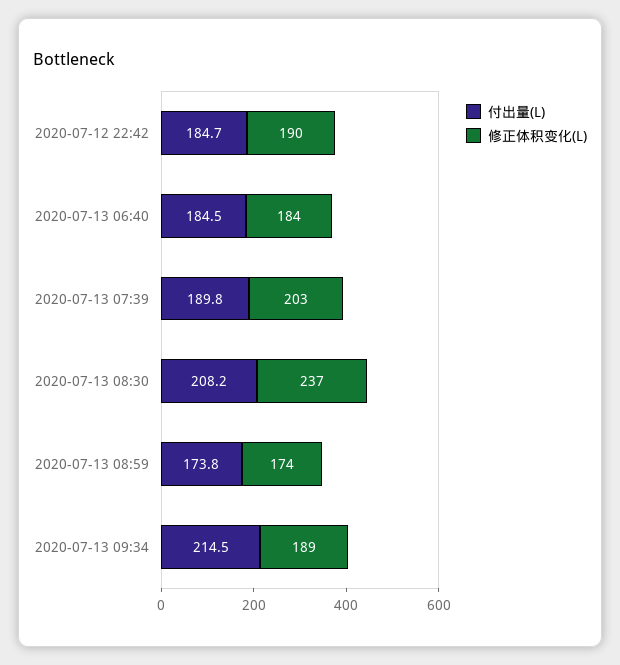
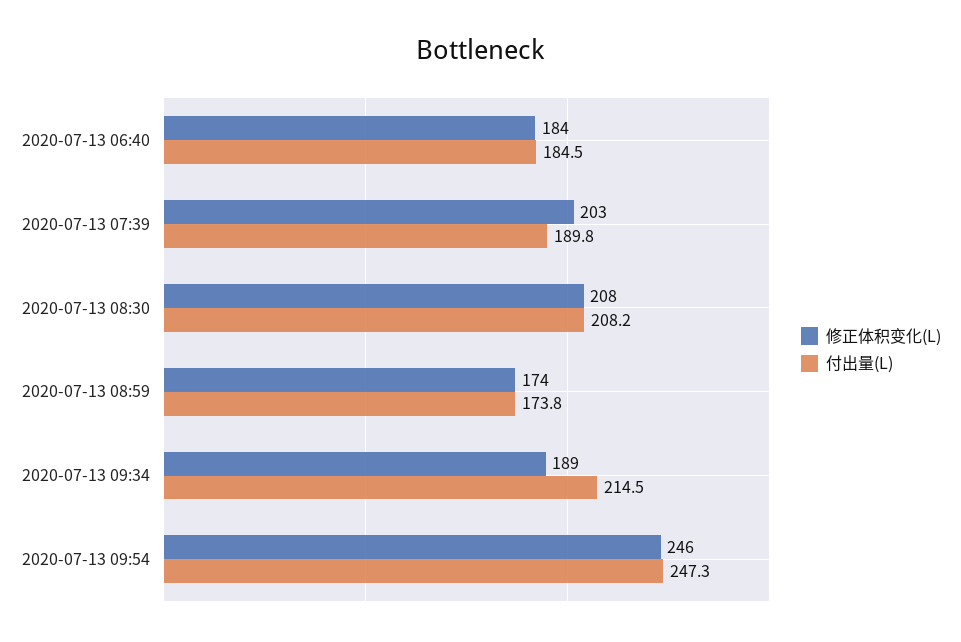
付出量(L), 2020-07-12 22:42: 184.7 -> none
修正体积变化(L), 2020-07-12 22:42: 190 -> none
修正体积变化(L), 2020-07-13 08:30: 237 -> 208
修正体积变化(L), 2020-07-13 09:54: none -> 246
付出量(L), 2020-07-13 09:54: none -> 247.3

